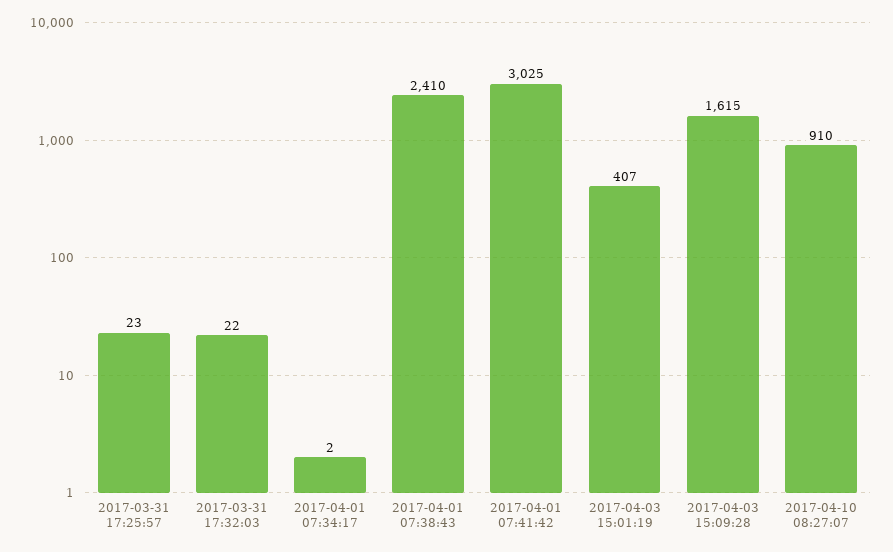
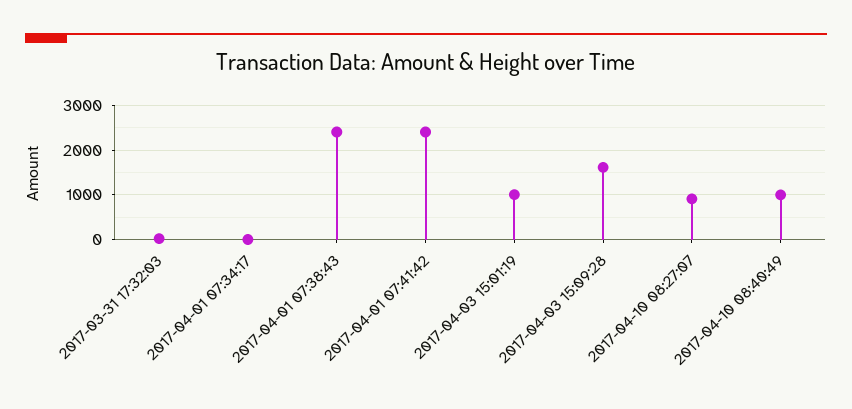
2017-03-31 17:25:57: 23 -> none
2017-04-01 07:41:42: 3025 -> 2400
2017-04-03 15:01:19: 407 -> 1000
2017-04-10 08:40:49: none -> 1000

